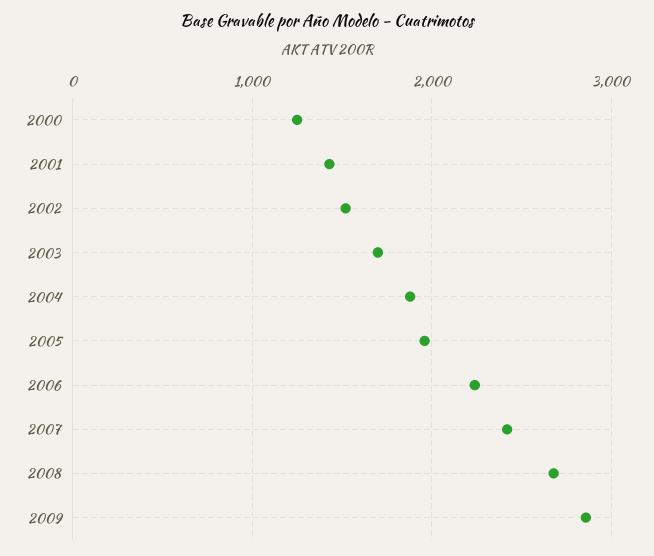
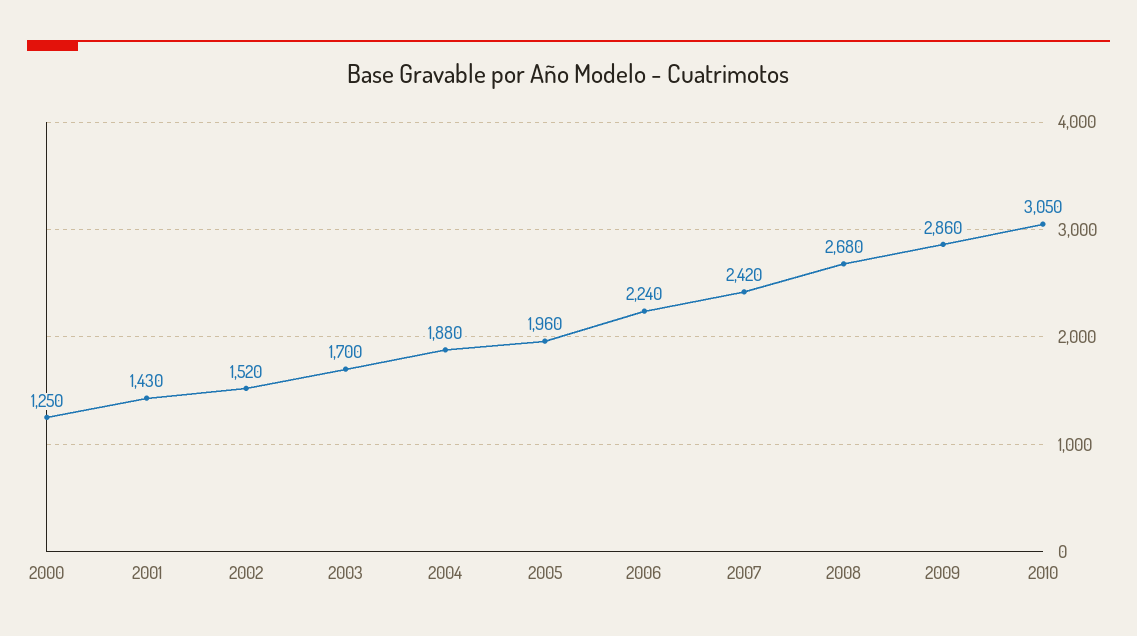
2010: none -> 3050

